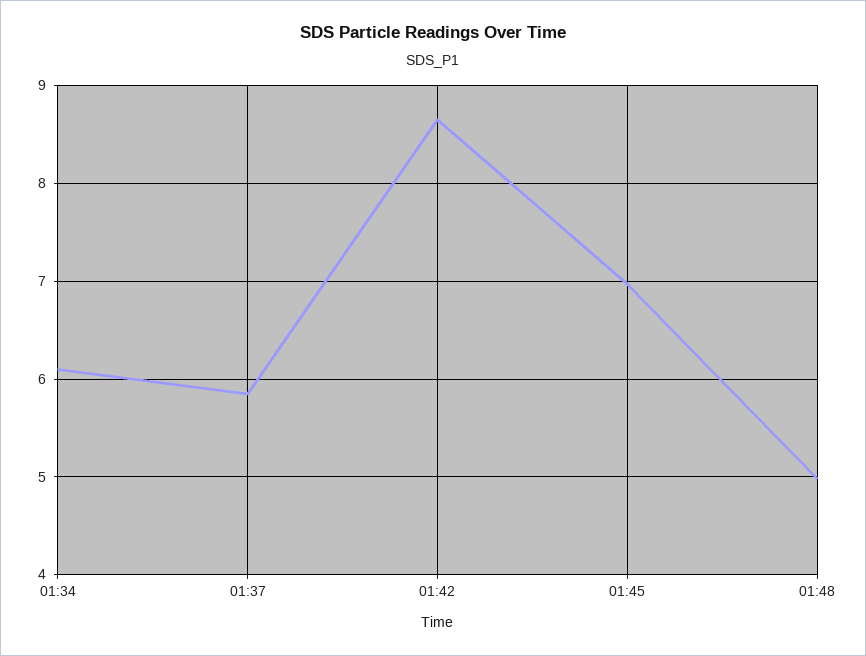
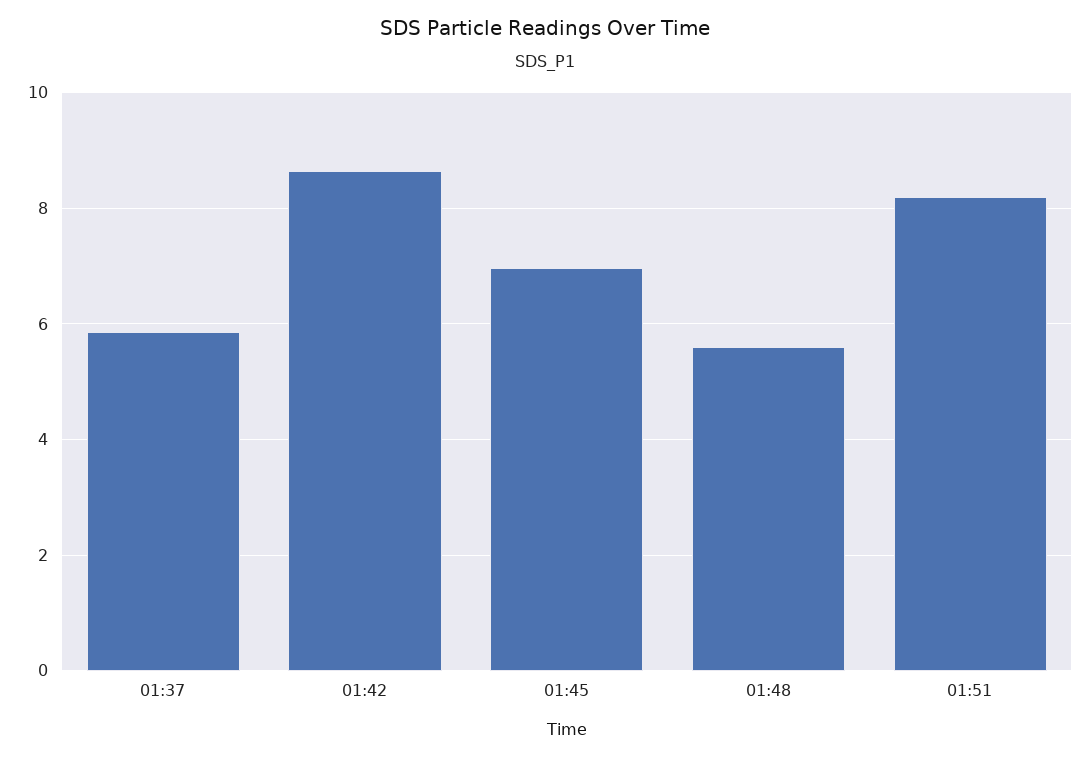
01:34: 6.1 -> none
01:48: 5 -> 5.6
01:51: none -> 8.2

